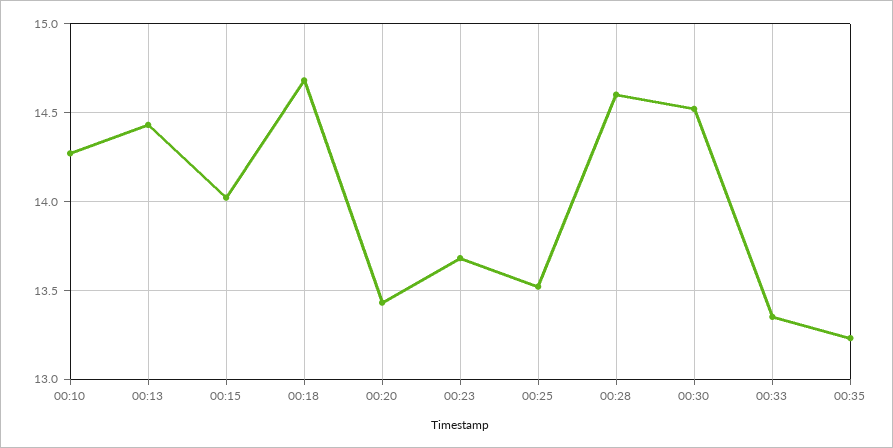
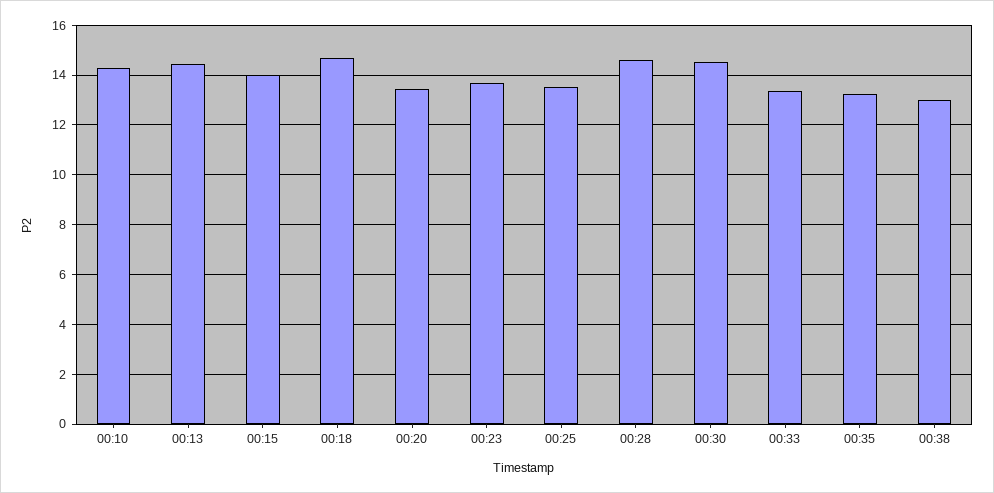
00:38: none -> 13

